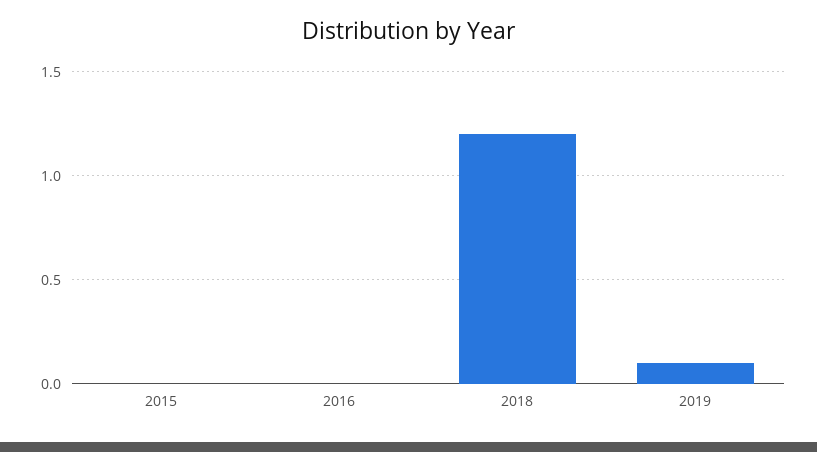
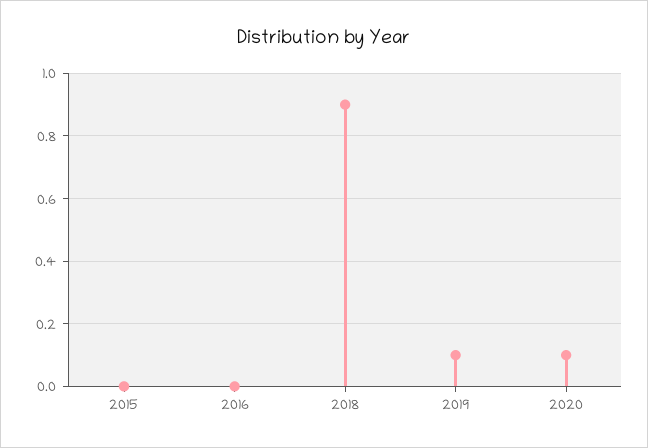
2018: 1.2 -> 0.9
2020: none -> 0.1

